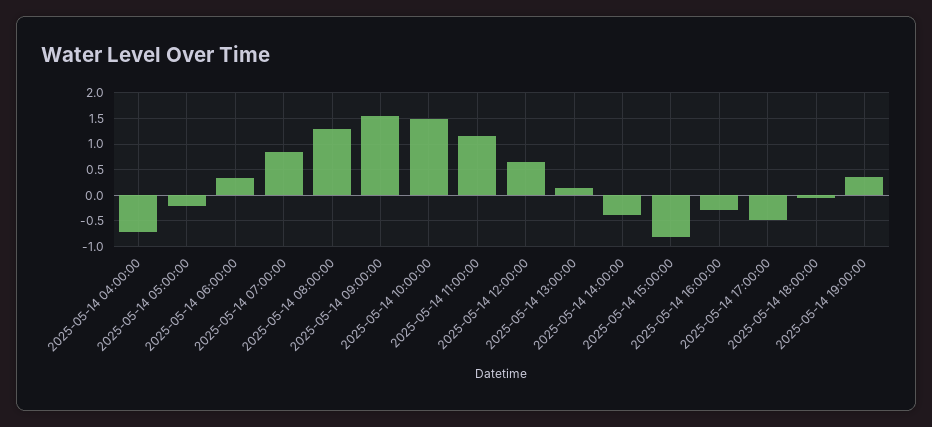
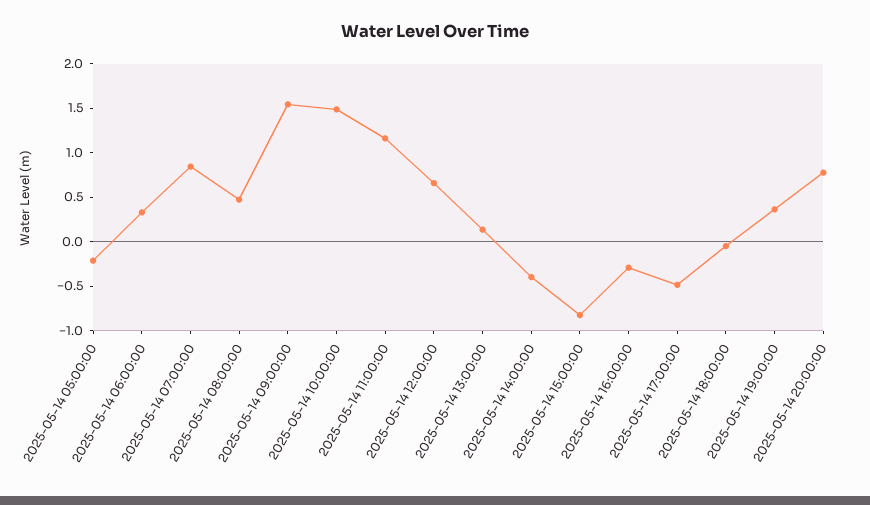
2025-05-14 04:00:00: -0.75 -> none
2025-05-14 08:00:00: 1.25 -> 0.5
2025-05-14 20:00:00: none -> 0.8

